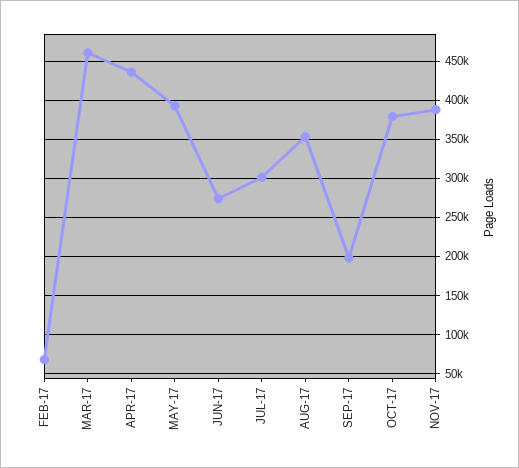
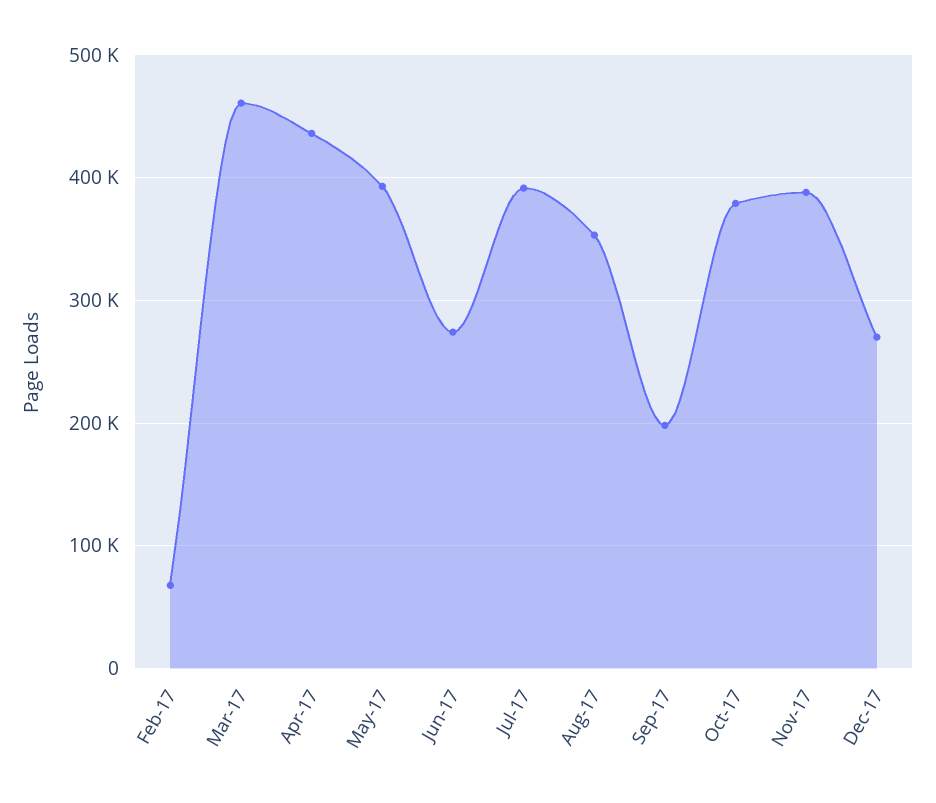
JUL-17: 300000 -> 390000
Dec-17: none -> 270000

